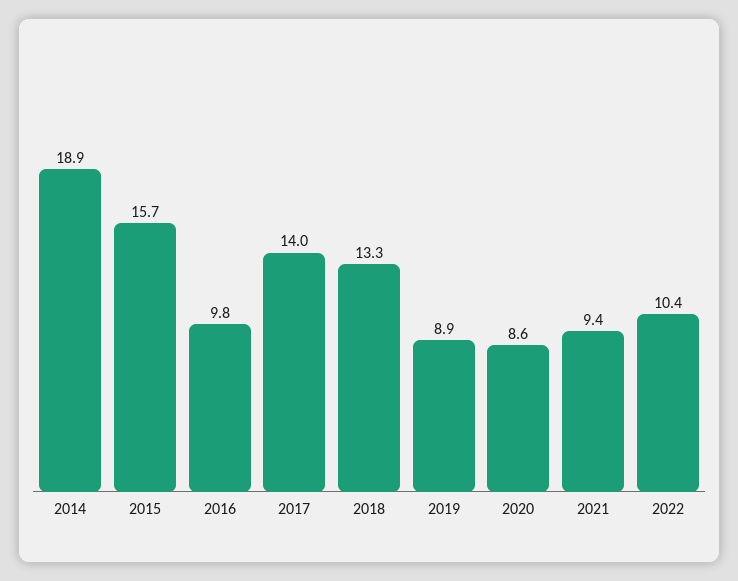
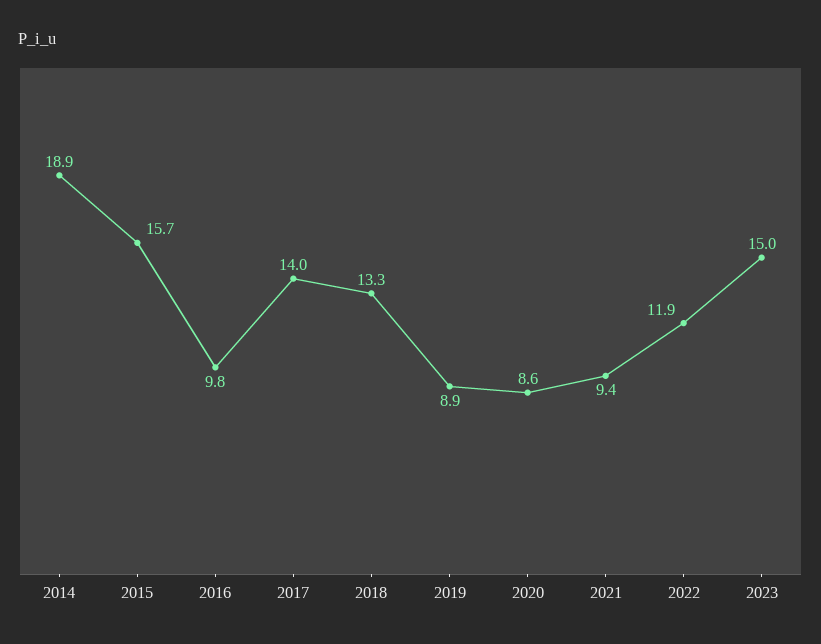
2022: 10.4 -> 11.9
2023: none -> 15

